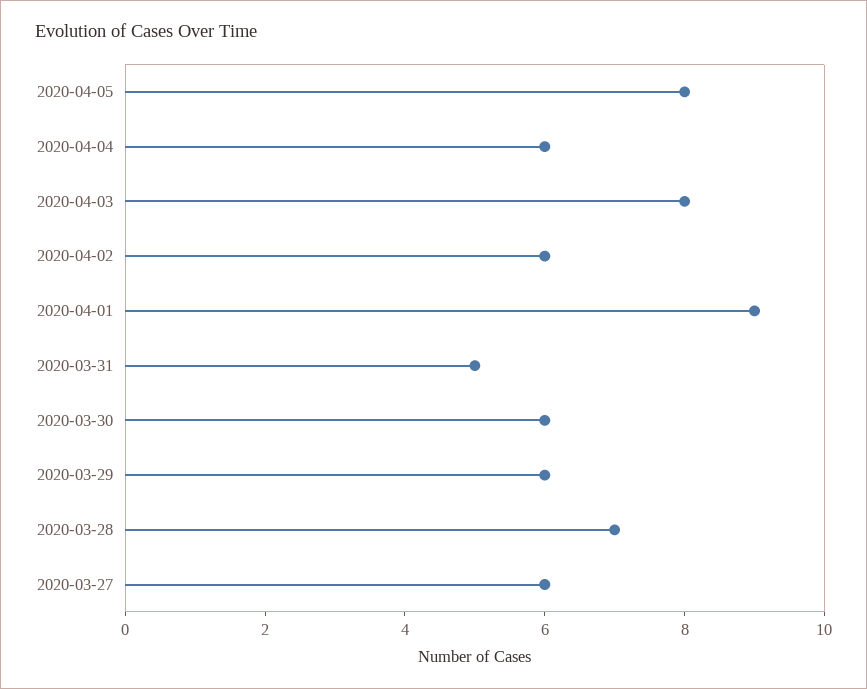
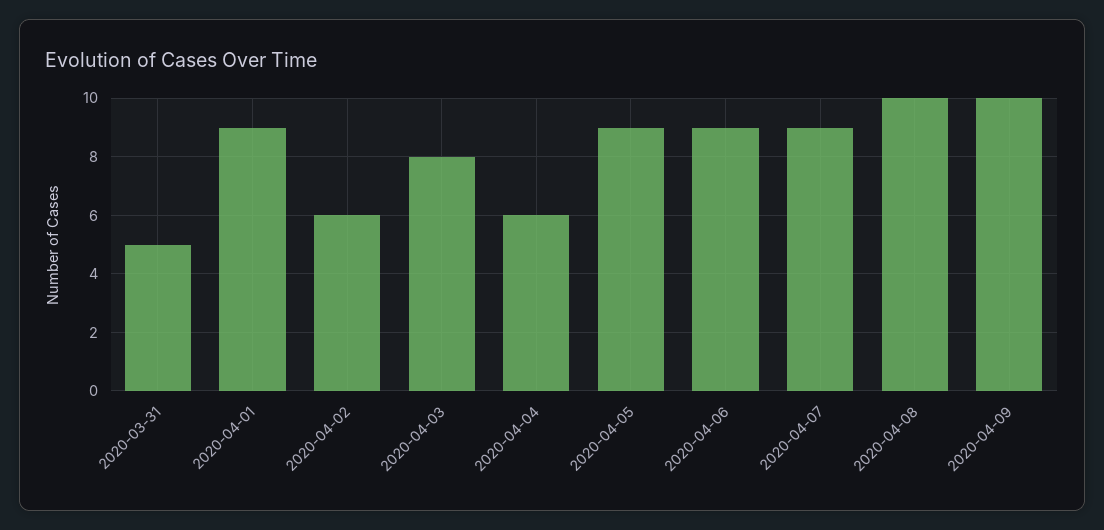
2020-04-05: 8 -> 9
2020-03-30: 6 -> none
2020-03-29: 6 -> none
2020-03-28: 7 -> none
2020-03-27: 6 -> none
2020-04-06: none -> 9
2020-04-07: none -> 9
2020-04-08: none -> 10
2020-04-09: none -> 10

